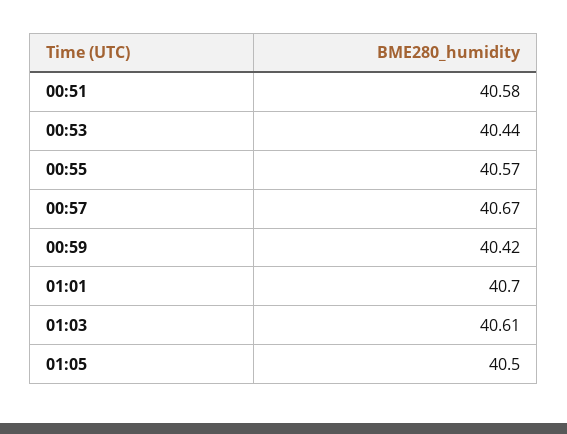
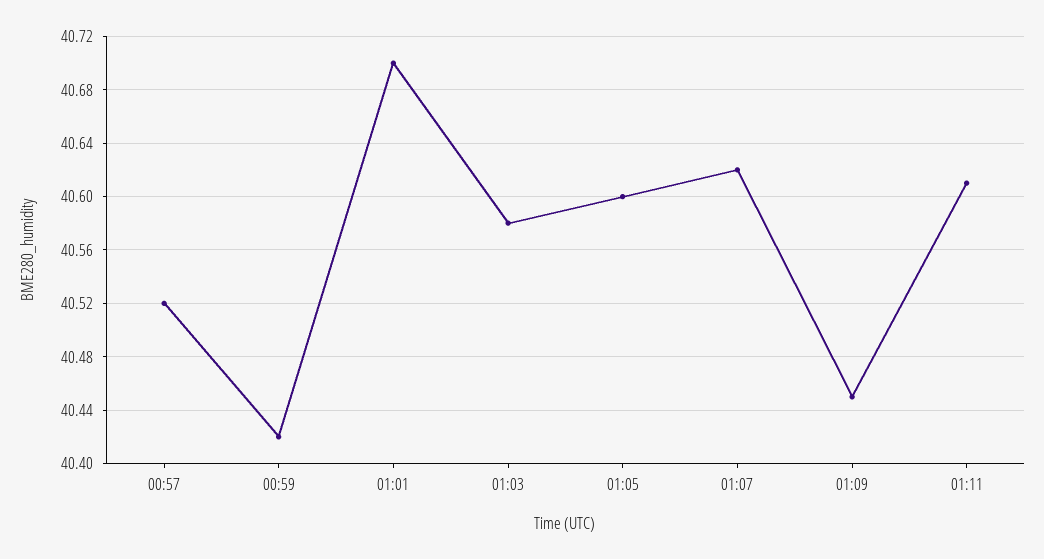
00:51: 40.58 -> none
00:53: 40.44 -> none
00:55: 40.57 -> none
00:57: 40.67 -> 40.52
01:03: 40.61 -> 40.58
01:05: 40.5 -> 40.6
01:07: none -> 40.62
01:09: none -> 40.45
01:11: none -> 40.61

